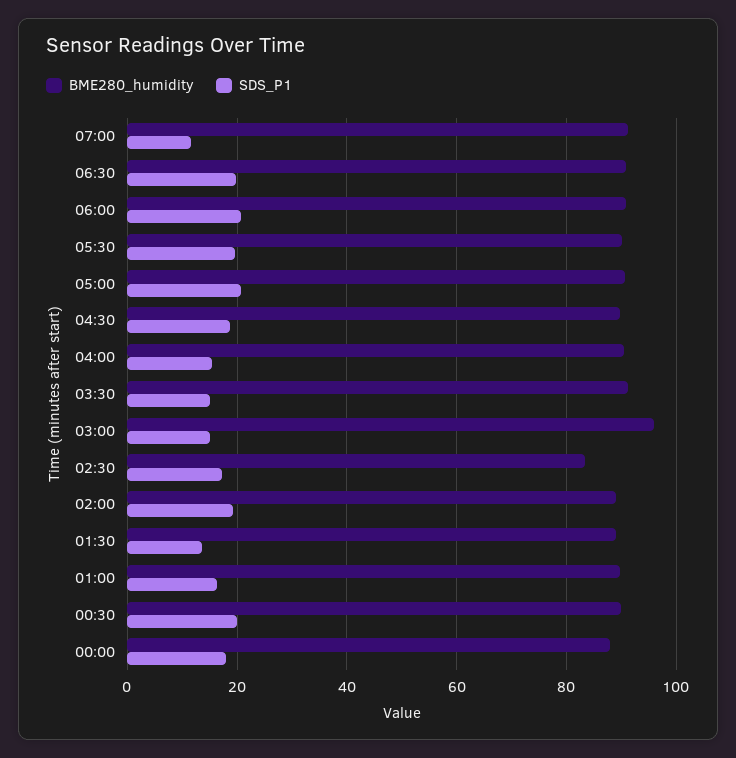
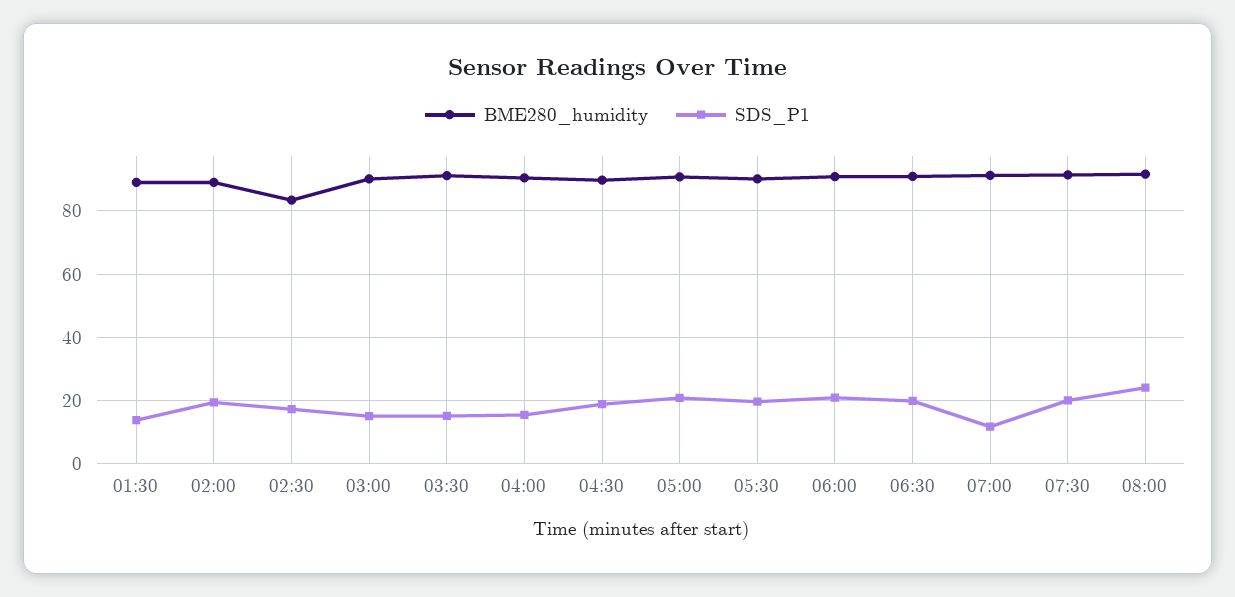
BME280_humidity, 03:00: 96 -> 90
BME280_humidity, 01:00: 90 -> none
SDS_P1, 01:00: 16 -> none
BME280_humidity, 00:30: 90 -> none
SDS_P1, 00:30: 20 -> none
BME280_humidity, 00:00: 88 -> none
SDS_P1, 00:00: 18 -> none
BME280_humidity, 07:30: none -> 92
SDS_P1, 07:30: none -> 20
BME280_humidity, 08:00: none -> 92
SDS_P1, 08:00: none -> 24

